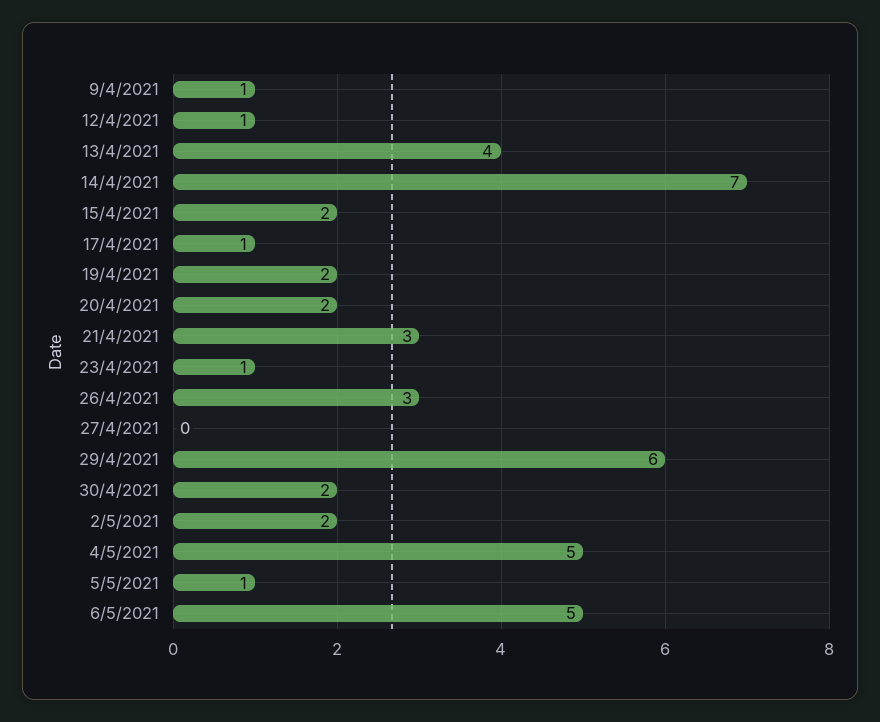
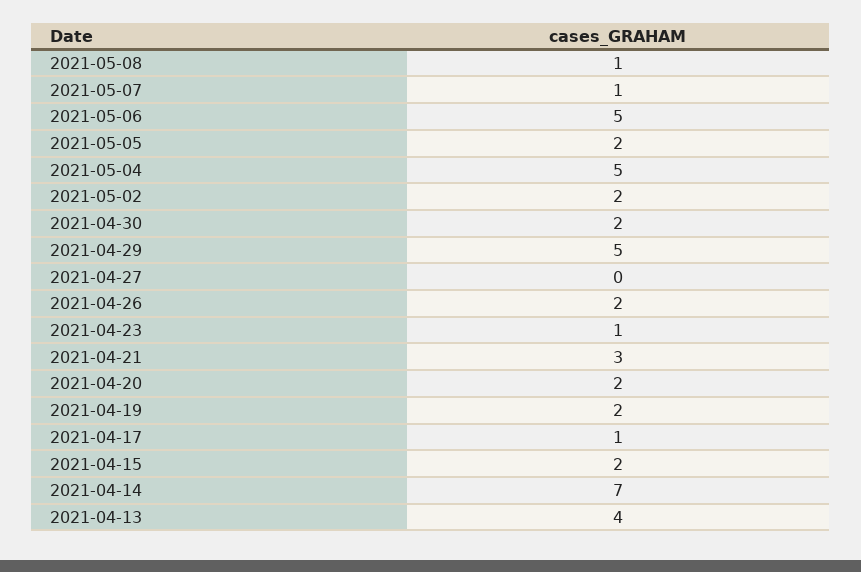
9/4/2021: 1 -> none
12/4/2021: 1 -> none
26/4/2021: 3 -> 2
29/4/2021: 6 -> 5
5/5/2021: 1 -> 2
2021-05-08: none -> 1
2021-05-07: none -> 1

